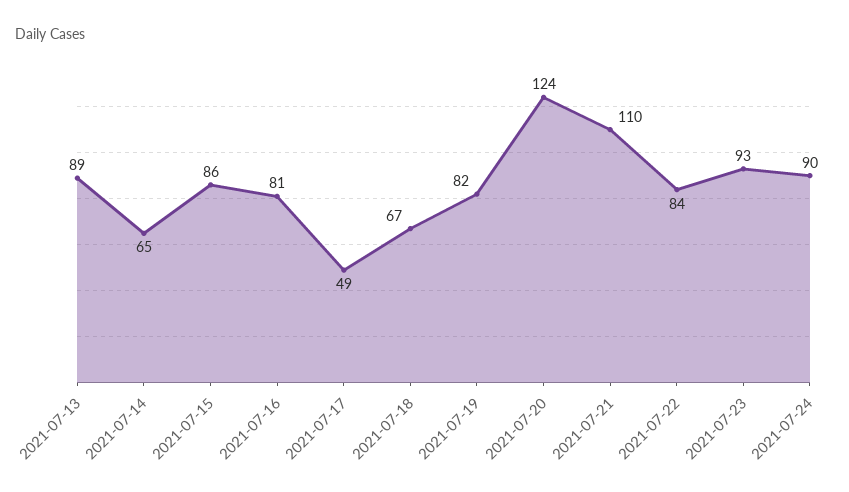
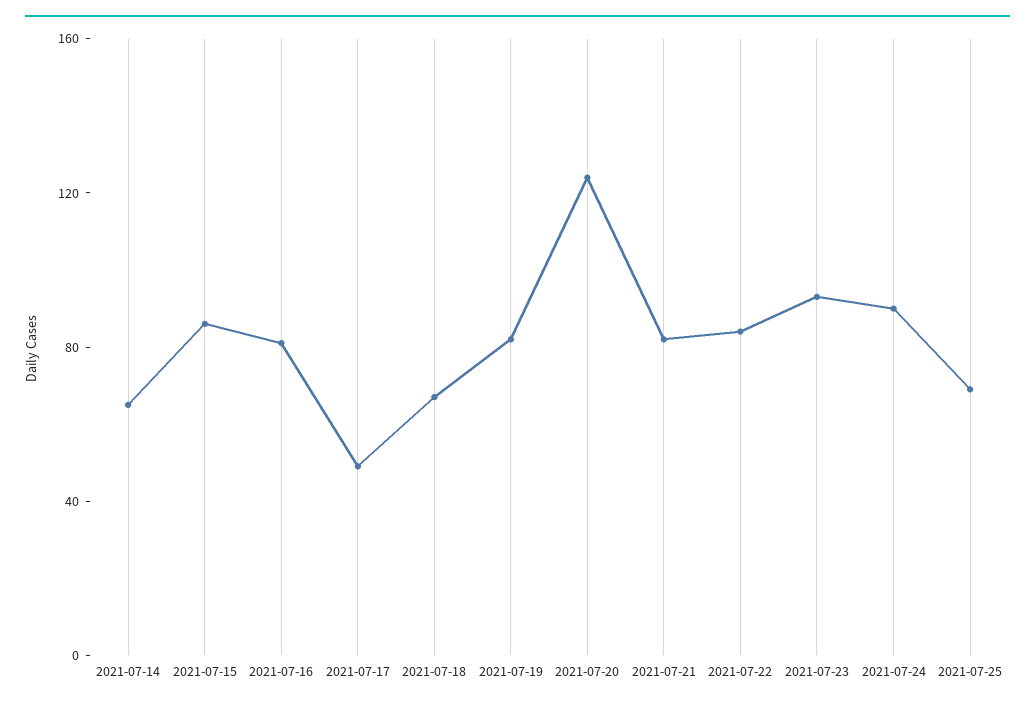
2021-07-13: 89 -> none
2021-07-21: 110 -> 80
2021-07-25: none -> 70

